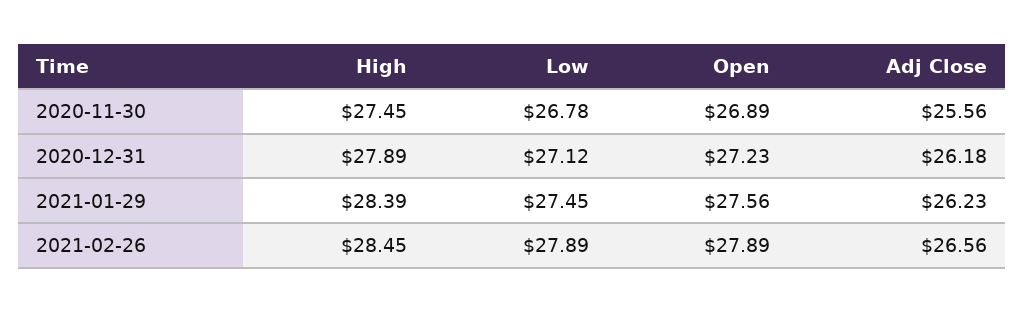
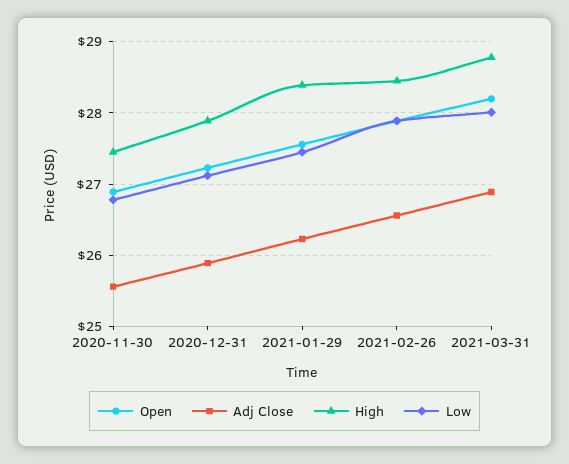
Adj Close, 2020-12-31: 26.18 -> 25.9
Open, 2021-03-31: none -> 28.2
Adj Close, 2021-03-31: none -> 26.9
High, 2021-03-31: none -> 28.8
Low, 2021-03-31: none -> 28

